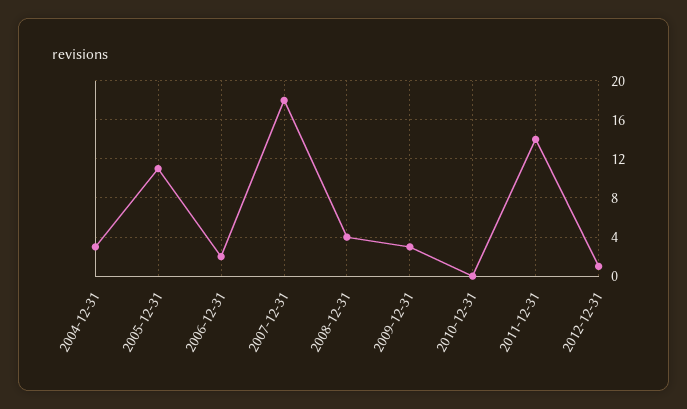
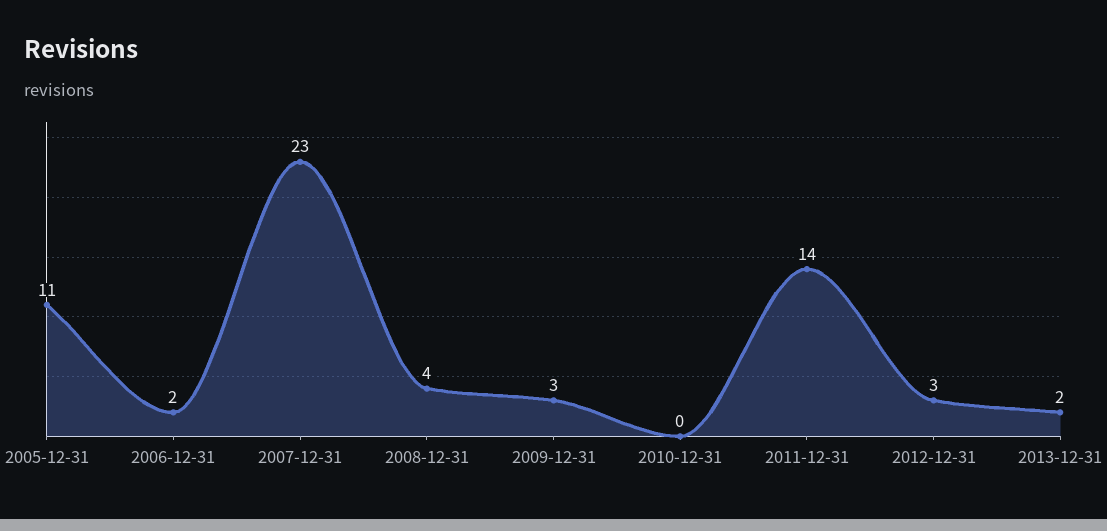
2004-12-31: 3 -> none
2007-12-31: 18 -> 23
2012-12-31: 1 -> 3
2013-12-31: none -> 2

